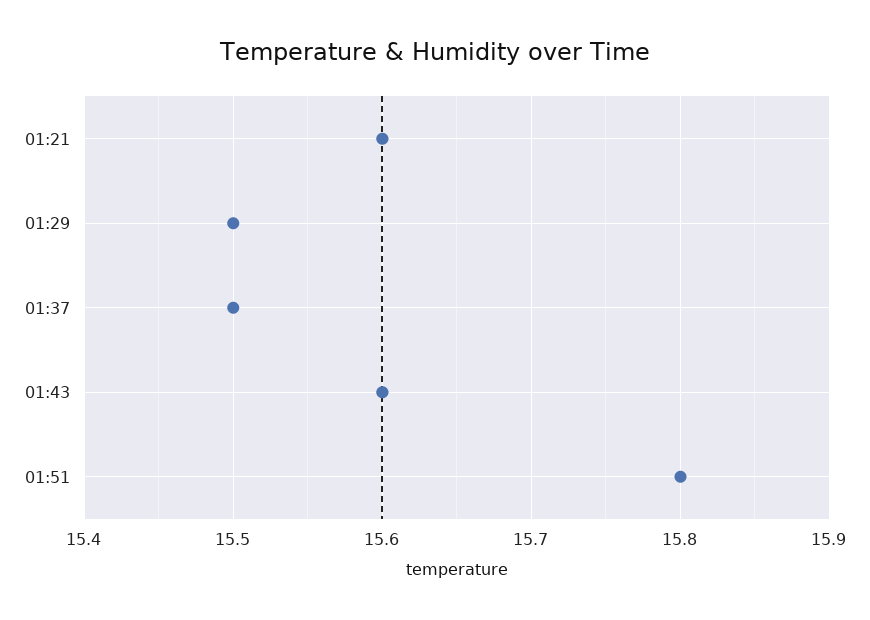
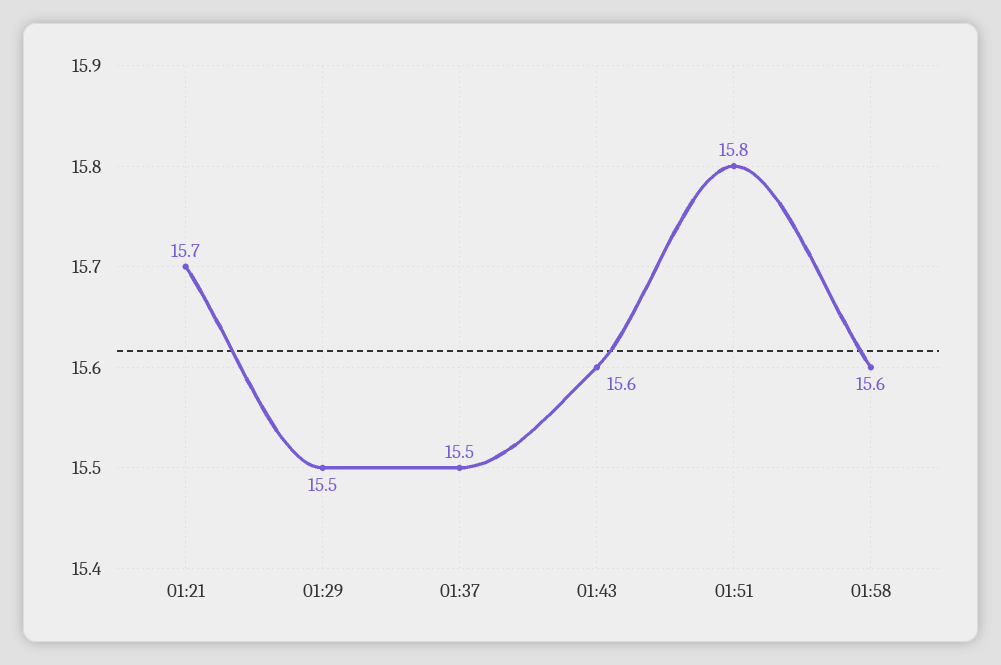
01:21: 15.6 -> 15.7
01:58: none -> 15.6

